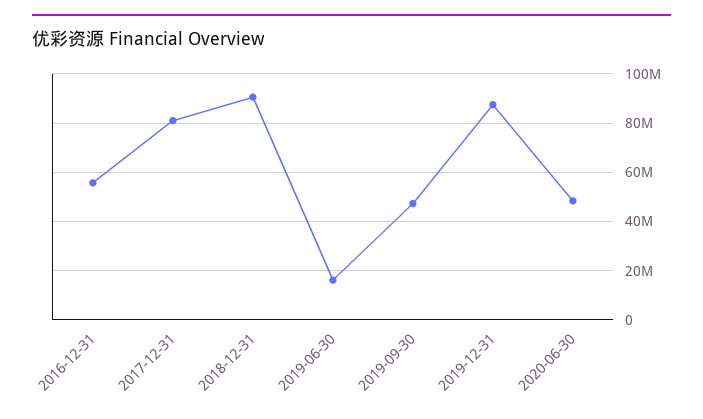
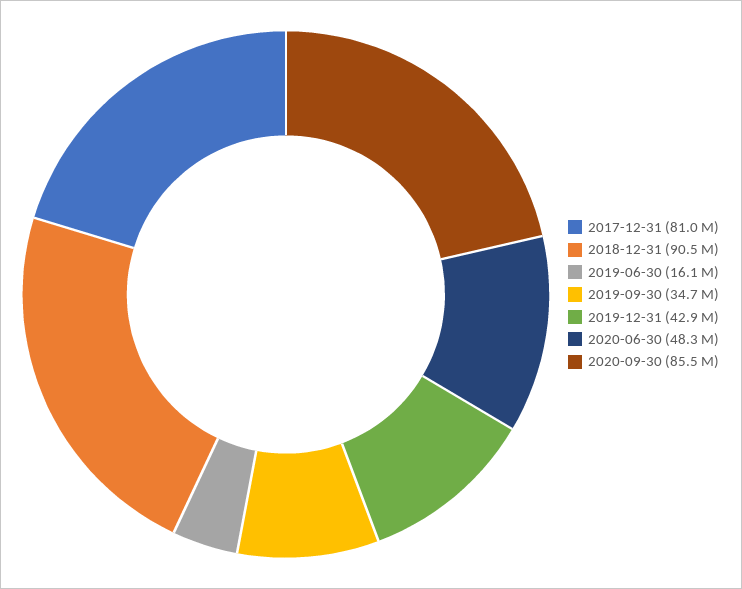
2016-12-31: 55000000 -> none
2019-09-30: 47500000 -> 34700000
2019-12-31: 87500000 -> 42900000
2020-09-30: none -> 85500000

